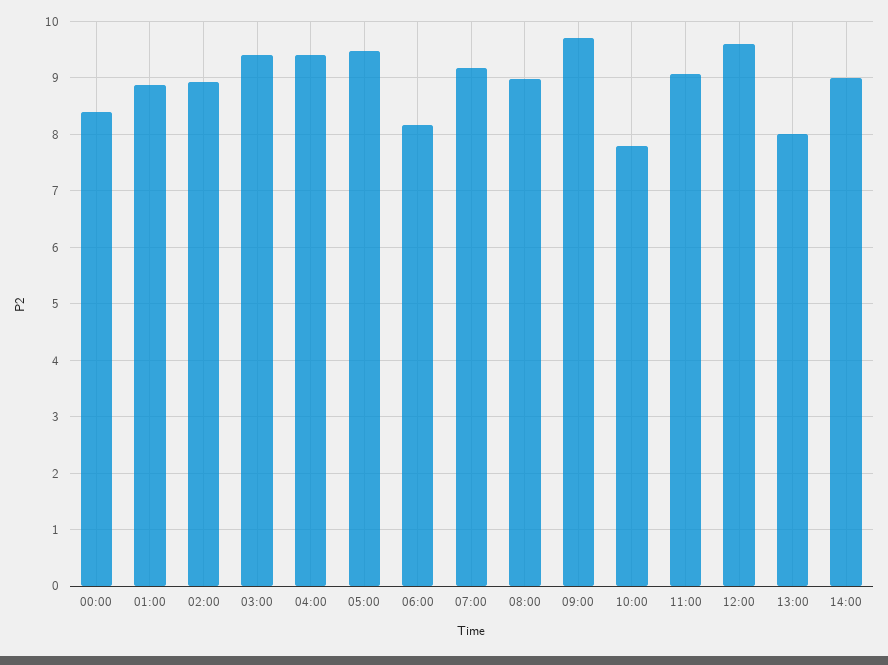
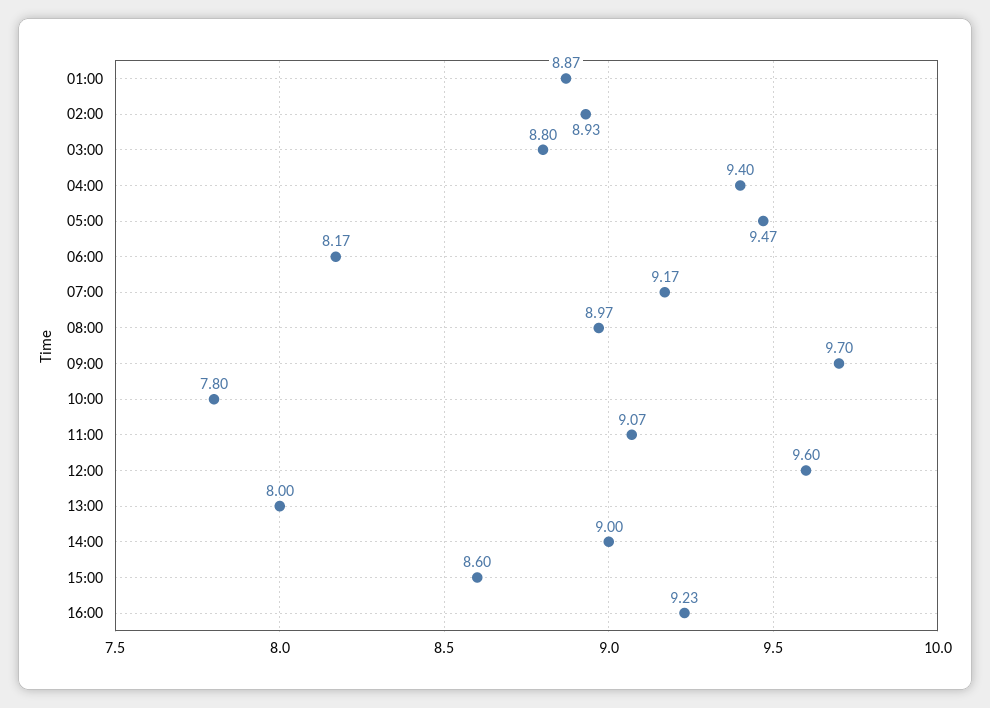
00:00: 8.4 -> none
03:00: 9.4 -> 8.8
15:00: none -> 8.6
16:00: none -> 9.23

